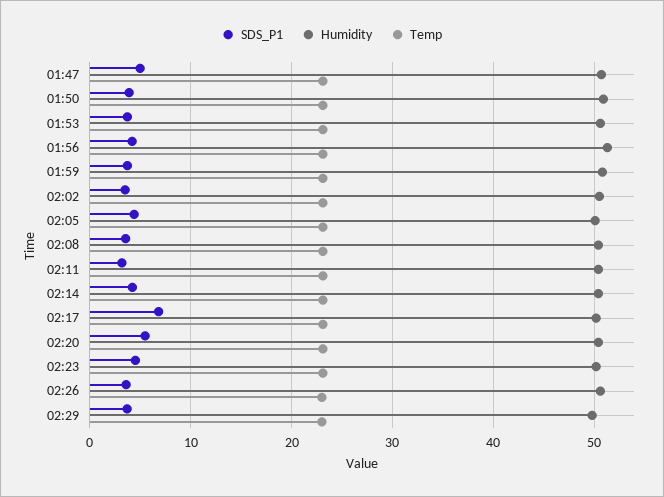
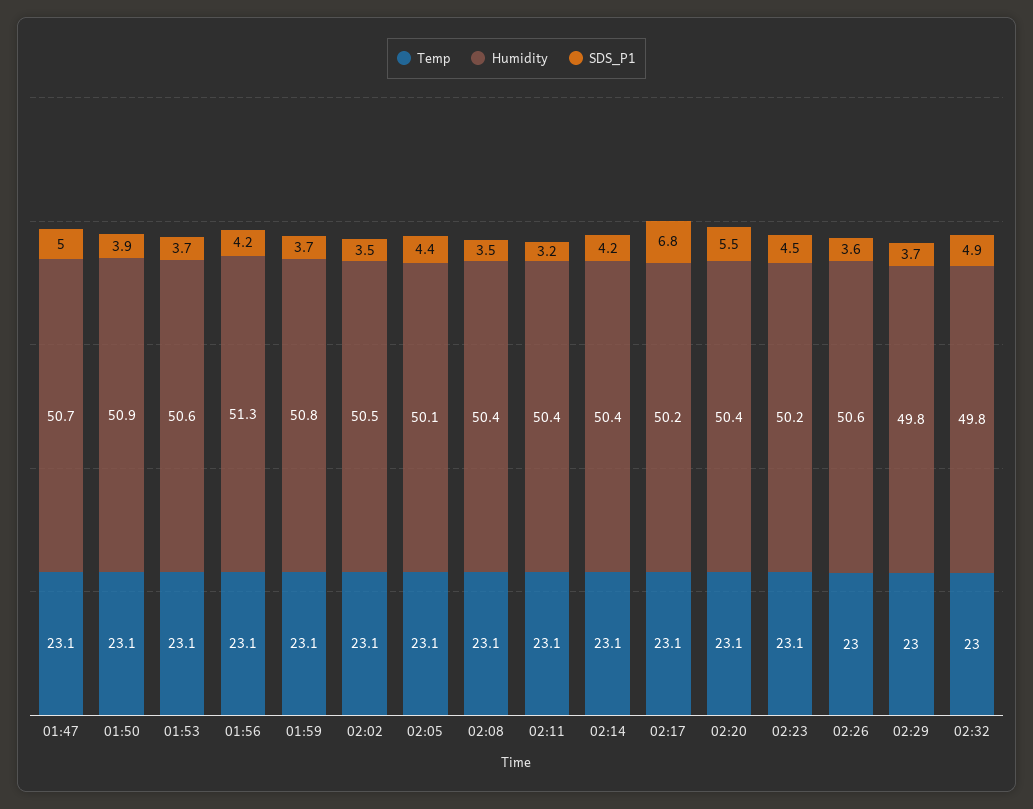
Temp, 02:32: none -> 23
Humidity, 02:32: none -> 49.8
SDS_P1, 02:32: none -> 4.9

